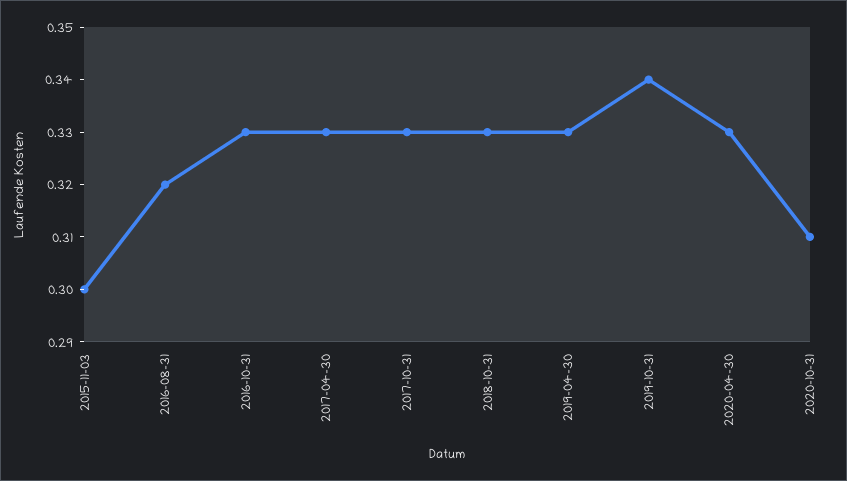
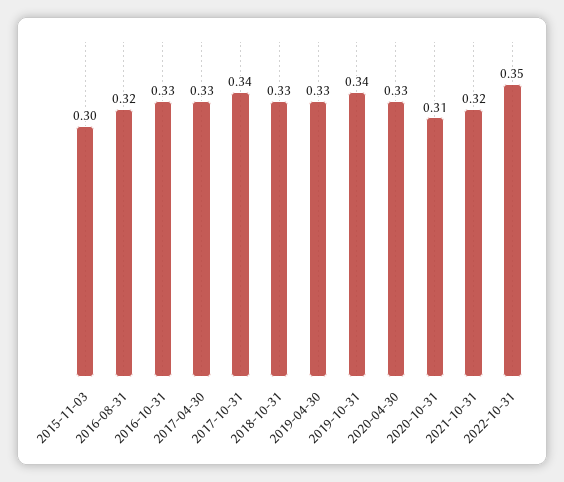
2017-10-31: 0.33 -> 0.34
2021-10-31: none -> 0.32
2022-10-31: none -> 0.35

